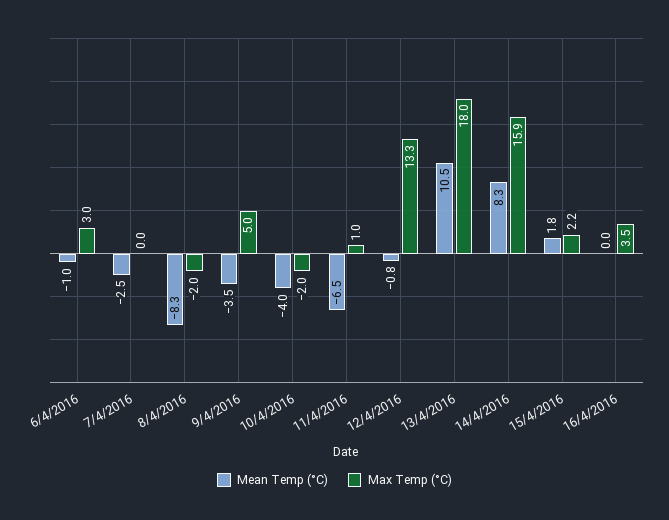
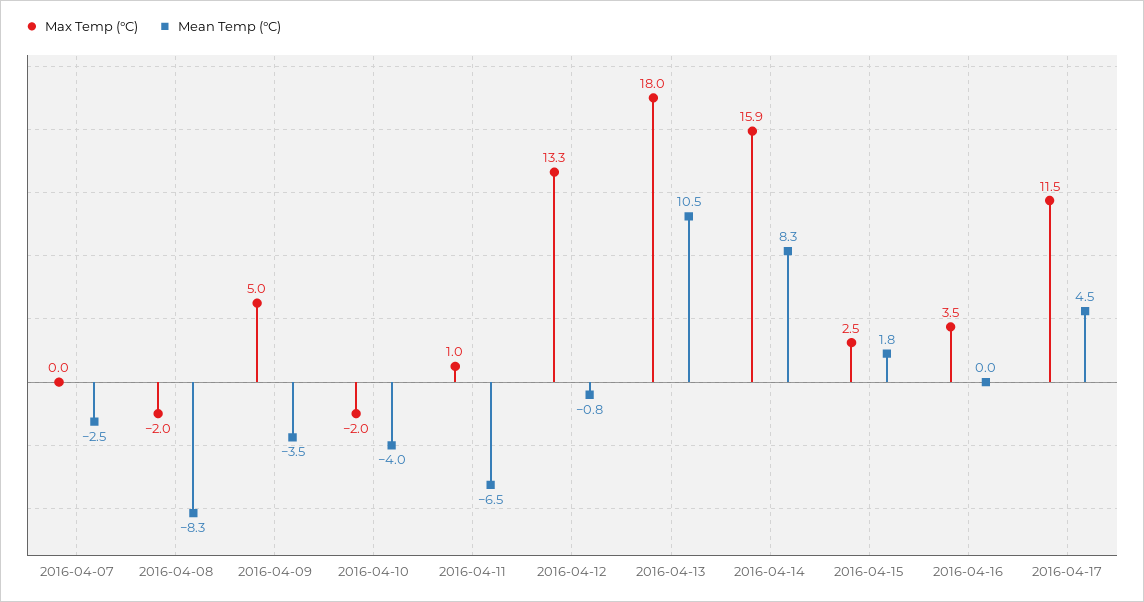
Mean Temp (°C), 6/4/2016: -1 -> none
Max Temp (°C), 6/4/2016: 3 -> none
Max Temp (°C), 15/4/2016: 2.2 -> 2.5
Max Temp (°C), 2016-04-17: none -> 11.5
Mean Temp (°C), 2016-04-17: none -> 4.5

